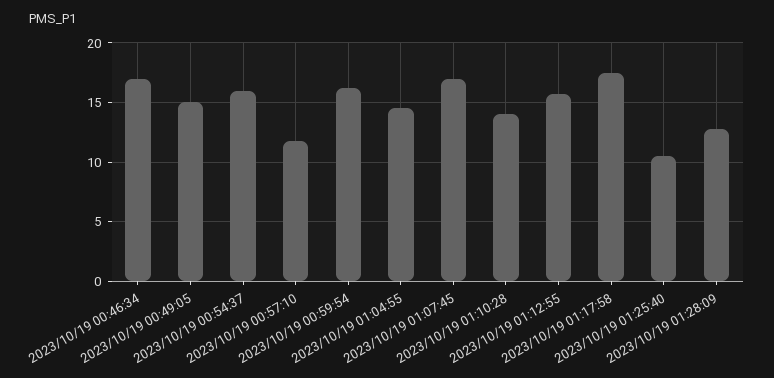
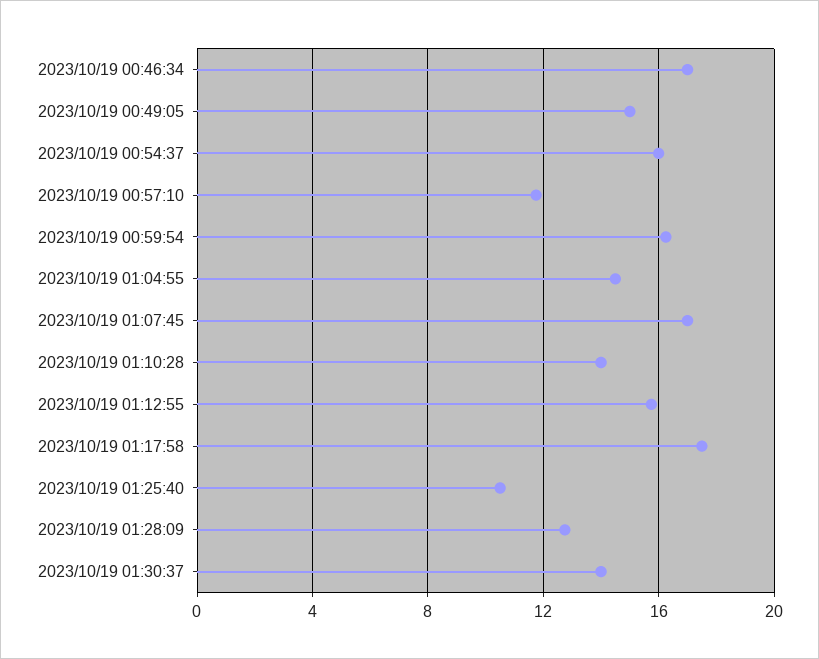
2023/10/19 01:30:37: none -> 14

